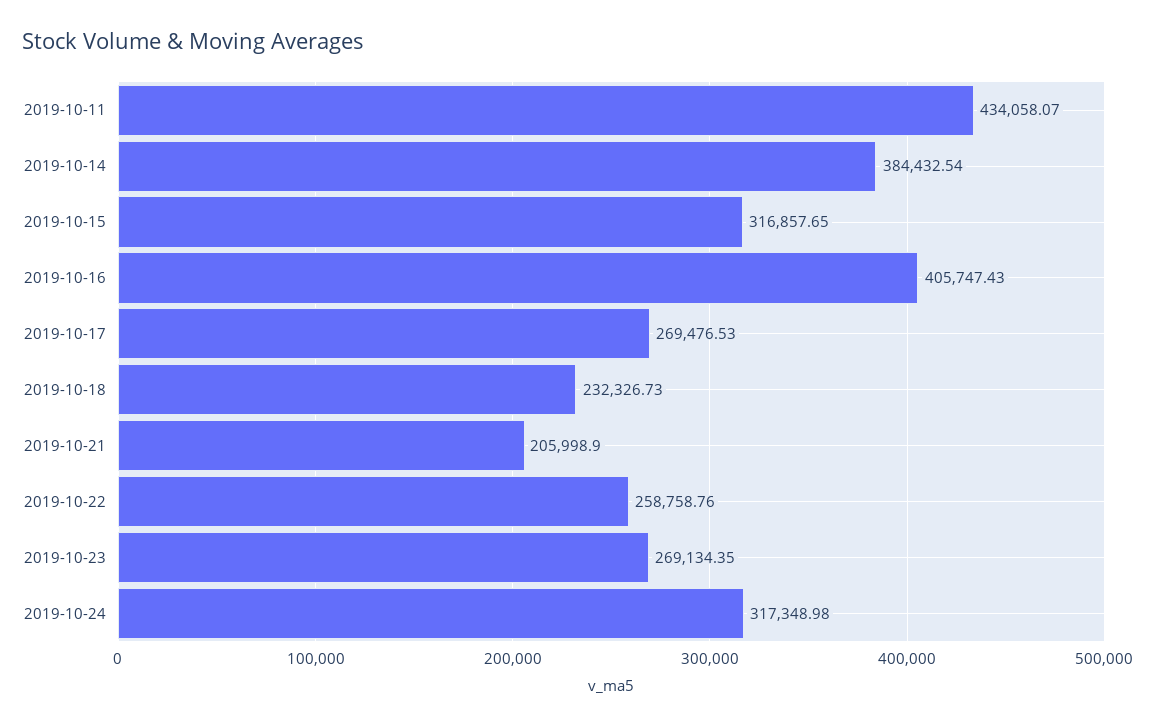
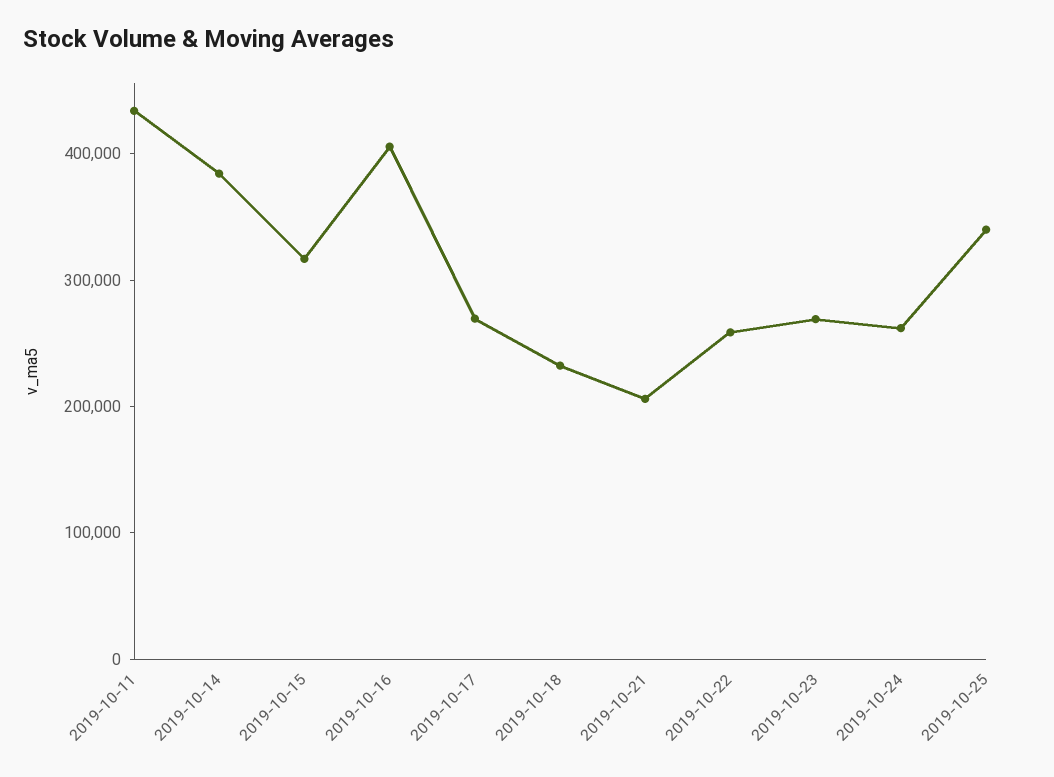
2019-10-24: 317348.98 -> 260000
2019-10-25: none -> 340000

